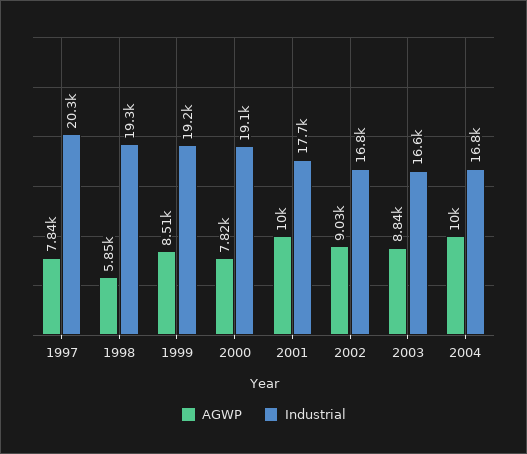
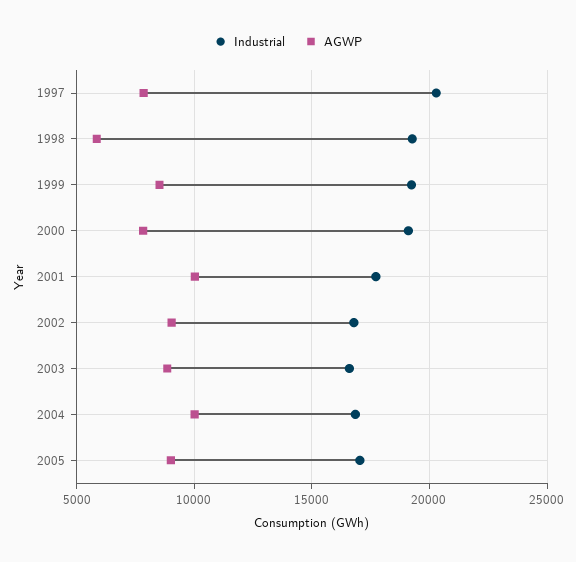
Industrial, 2005: none -> 17000
AGWP, 2005: none -> 9000

